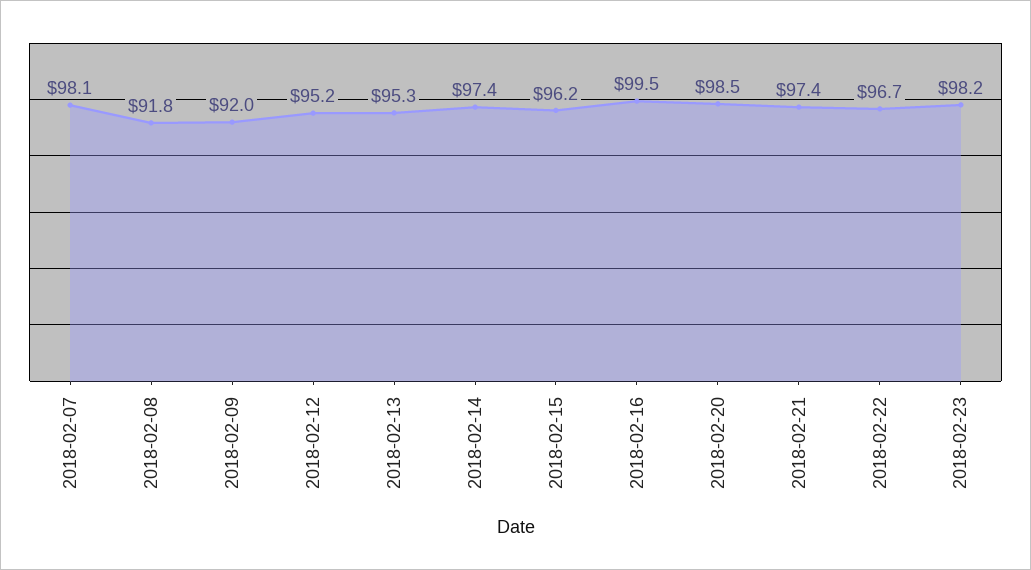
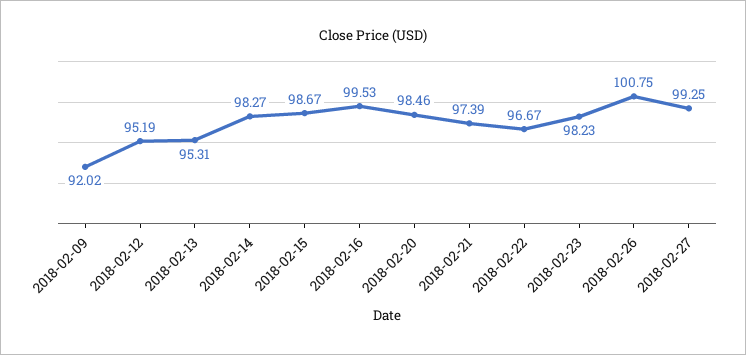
2018-02-07: 98.1 -> none
2018-02-08: 91.8 -> none
2018-02-14: 97.4 -> 98.27
2018-02-15: 96.2 -> 98.67
2018-02-26: none -> 100.75
2018-02-27: none -> 99.25

